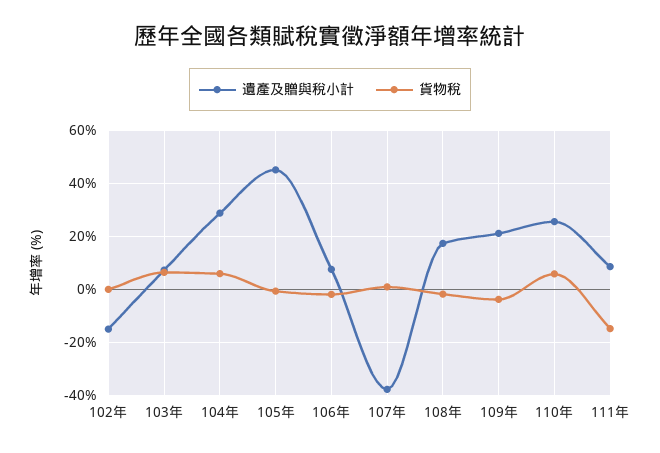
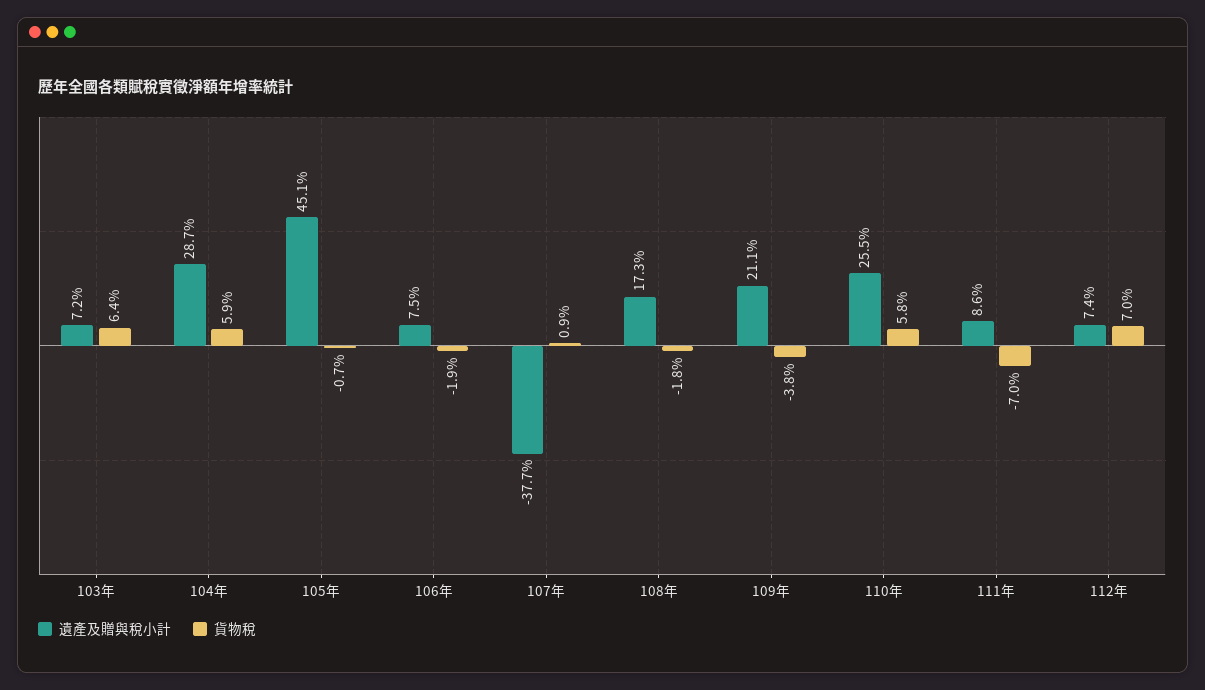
遺產及贈與稅小計, 102年: -15 -> none
貨物稅, 102年: 0 -> none
貨物稅, 111年: -15 -> -7
遺產及贈與稅小計, 112年: none -> 7.4
貨物稅, 112年: none -> 7

